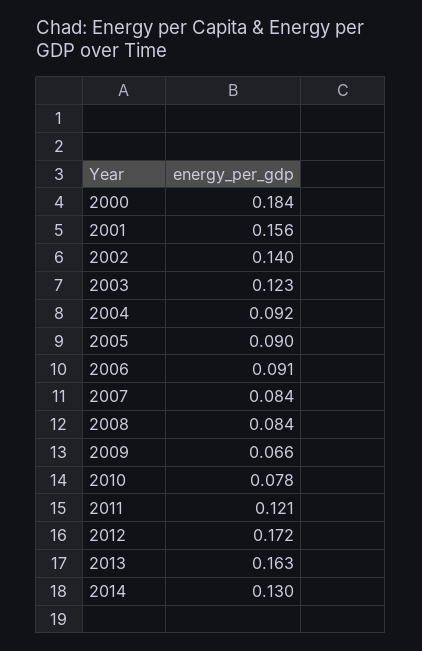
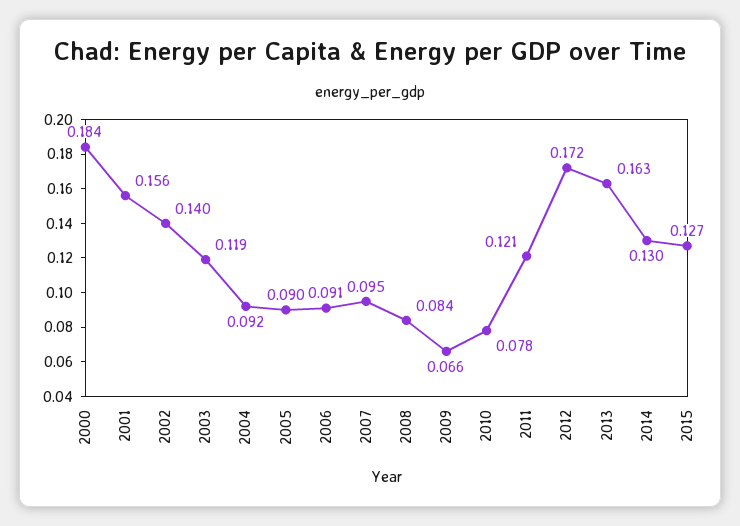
2003: 0.123 -> 0.119
2007: 0.084 -> 0.095
2015: none -> 0.127

